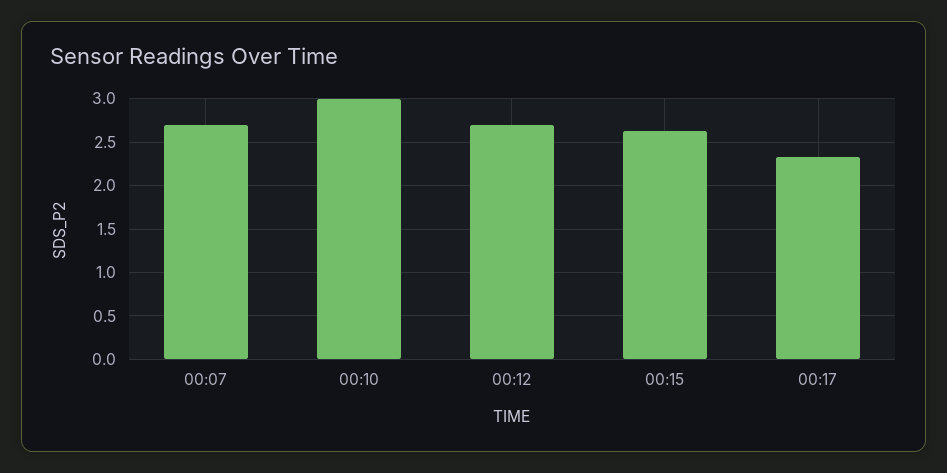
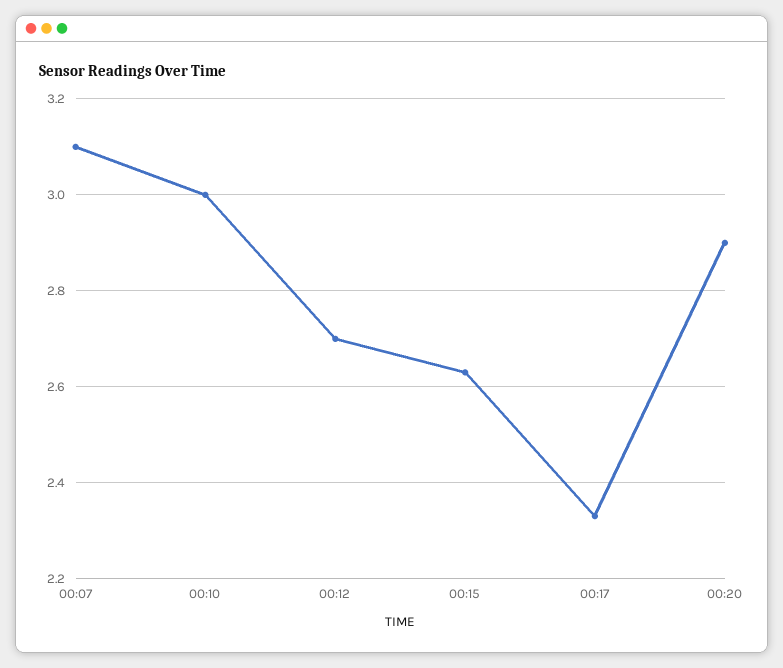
00:07: 2.7 -> 3.1
00:20: none -> 2.9

